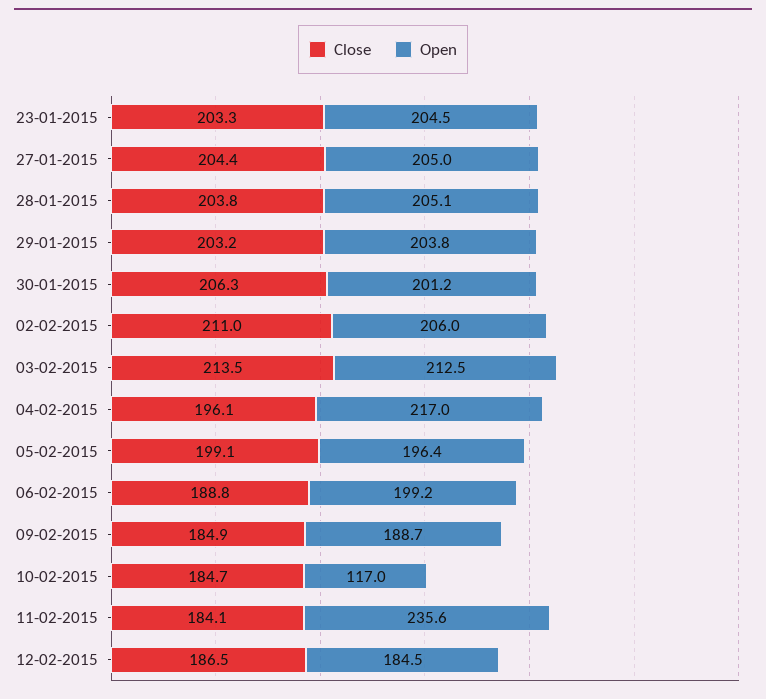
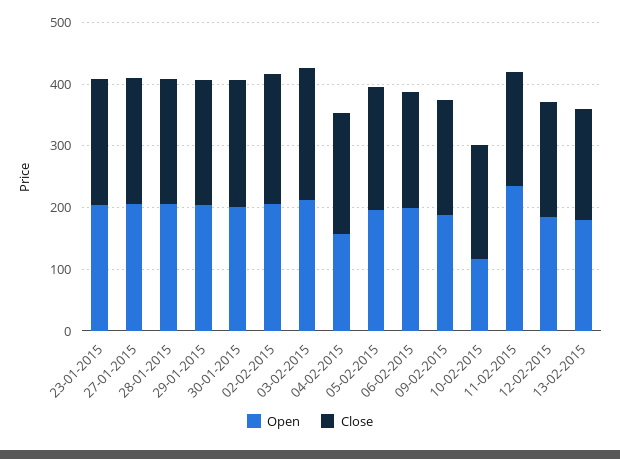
Open, 04-02-2015: 217 -> 160
Open, 13-02-2015: none -> 180
Close, 13-02-2015: none -> 180

